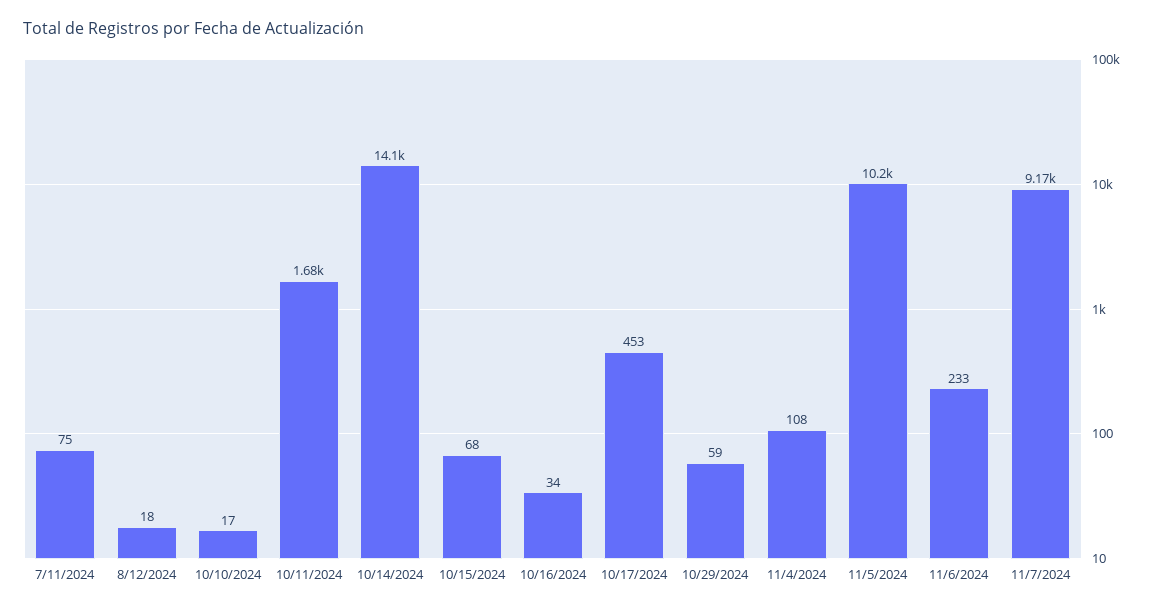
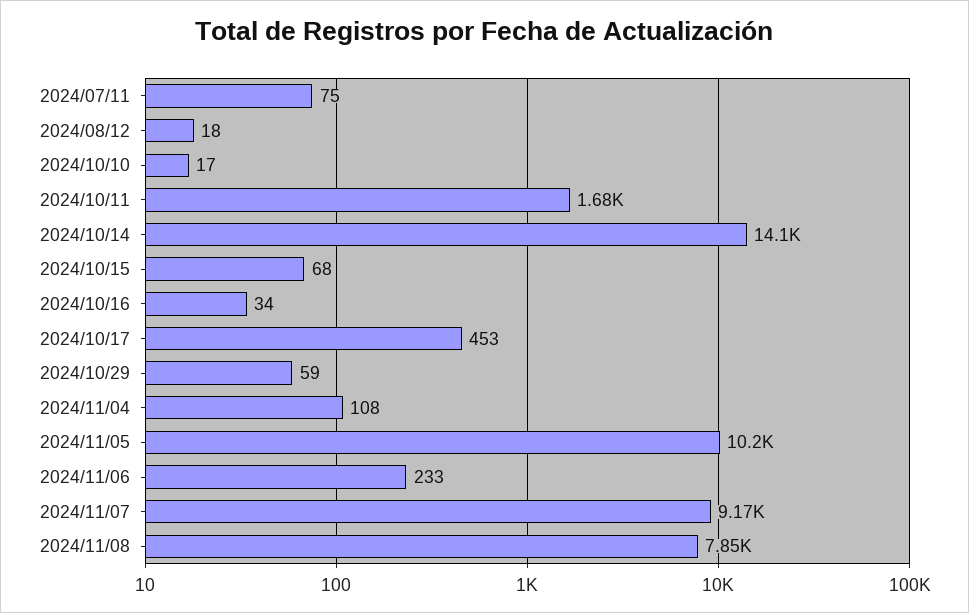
2024/11/08: none -> 7850

